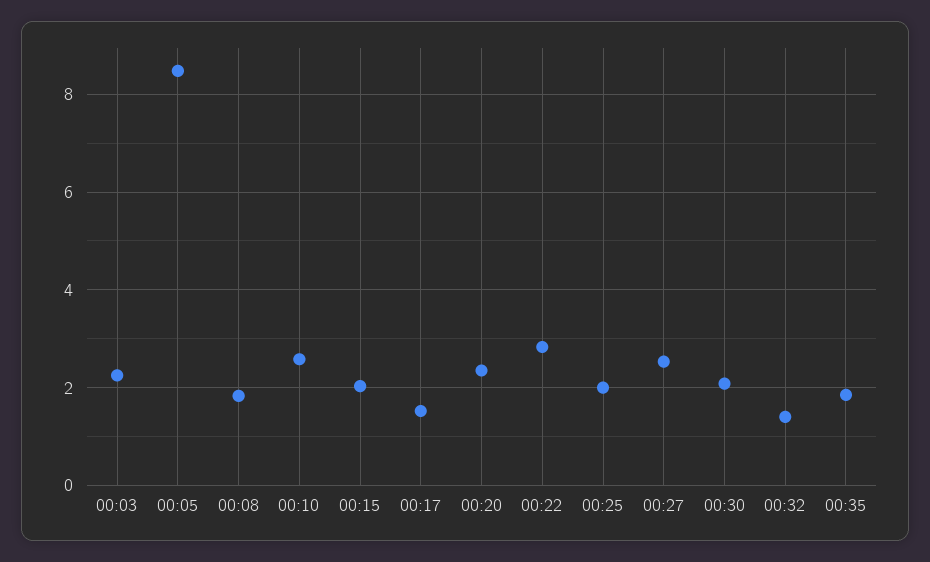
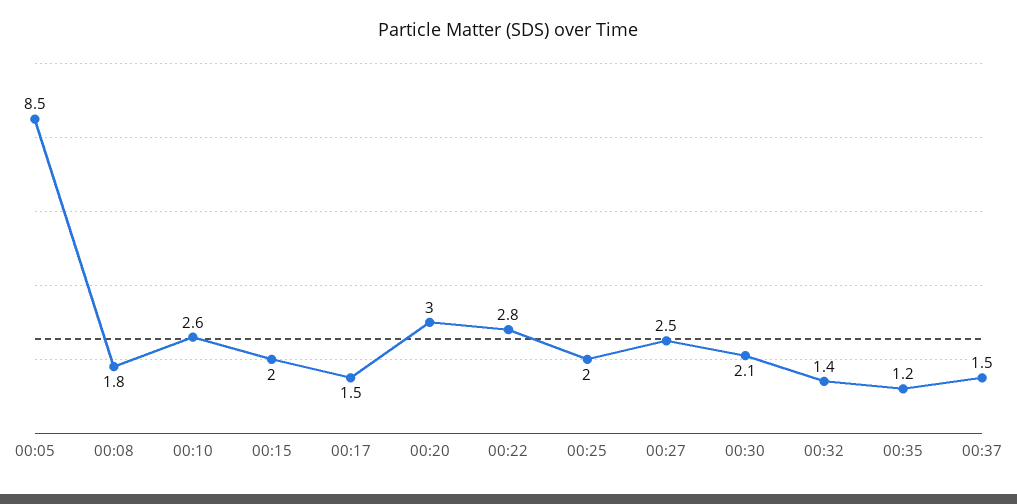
00:03: 2.2 -> none
00:20: 2.4 -> 3
00:35: 1.8 -> 1.2
00:37: none -> 1.5

